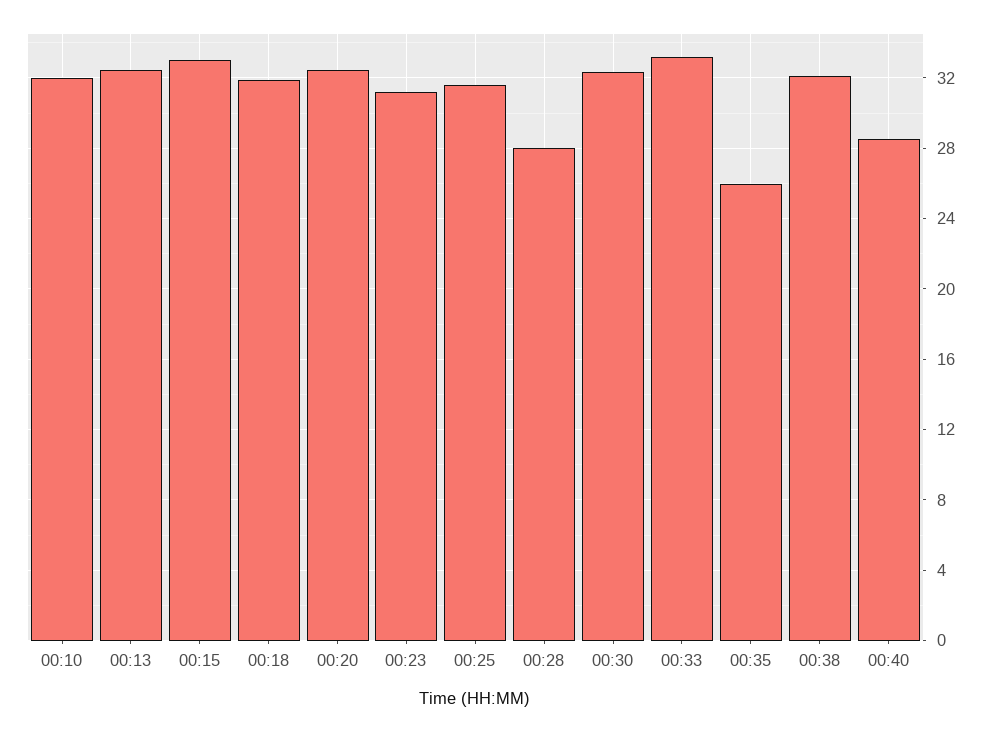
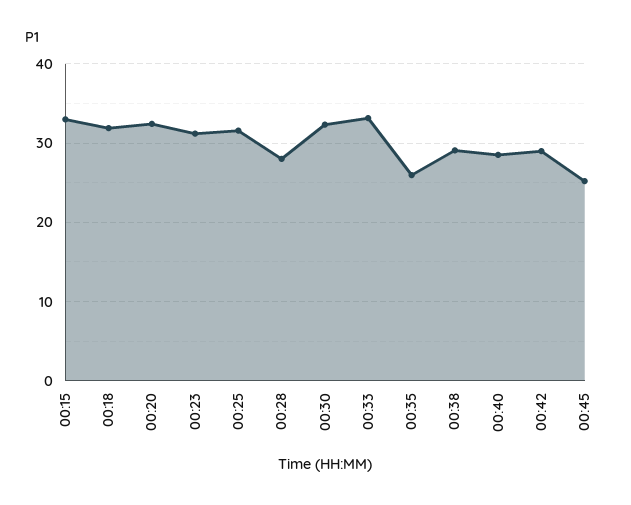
00:10: 32 -> none
00:13: 32.5 -> none
00:38: 32 -> 29
00:42: none -> 29
00:45: none -> 25

